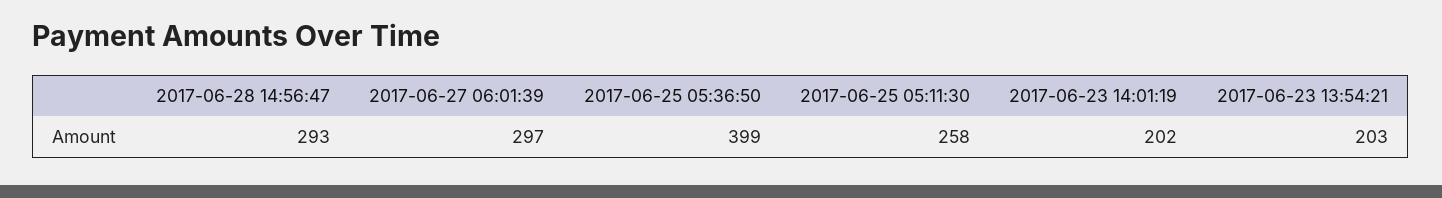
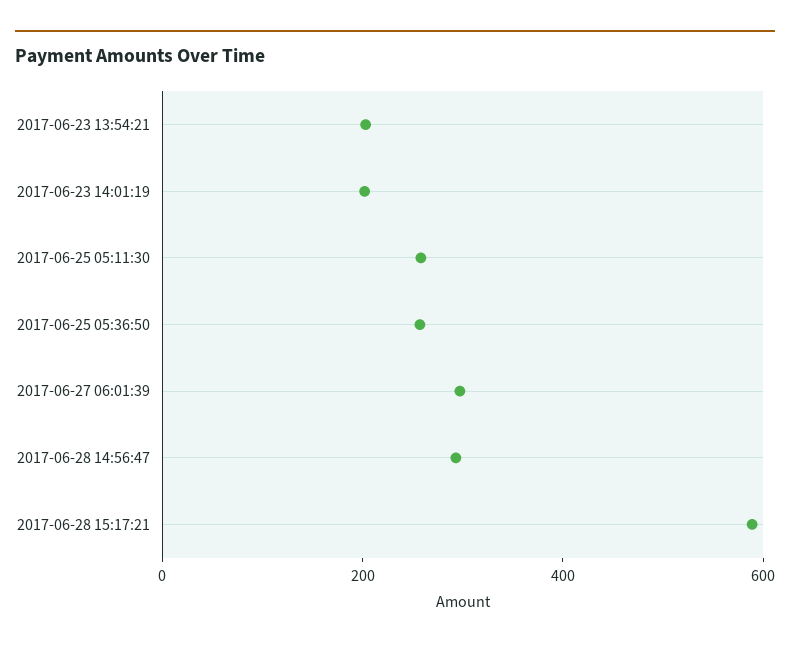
2017-06-25 05:36:50: 399 -> 250
2017-06-28 15:17:21: none -> 600

